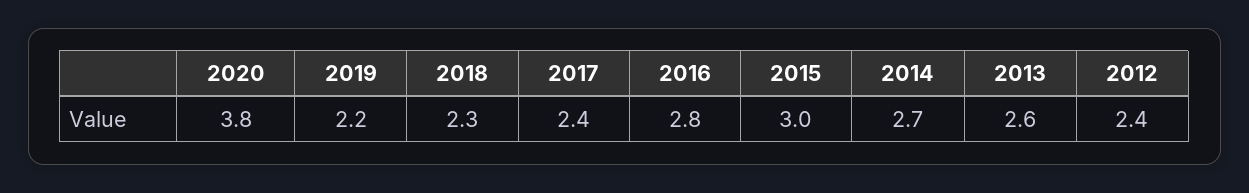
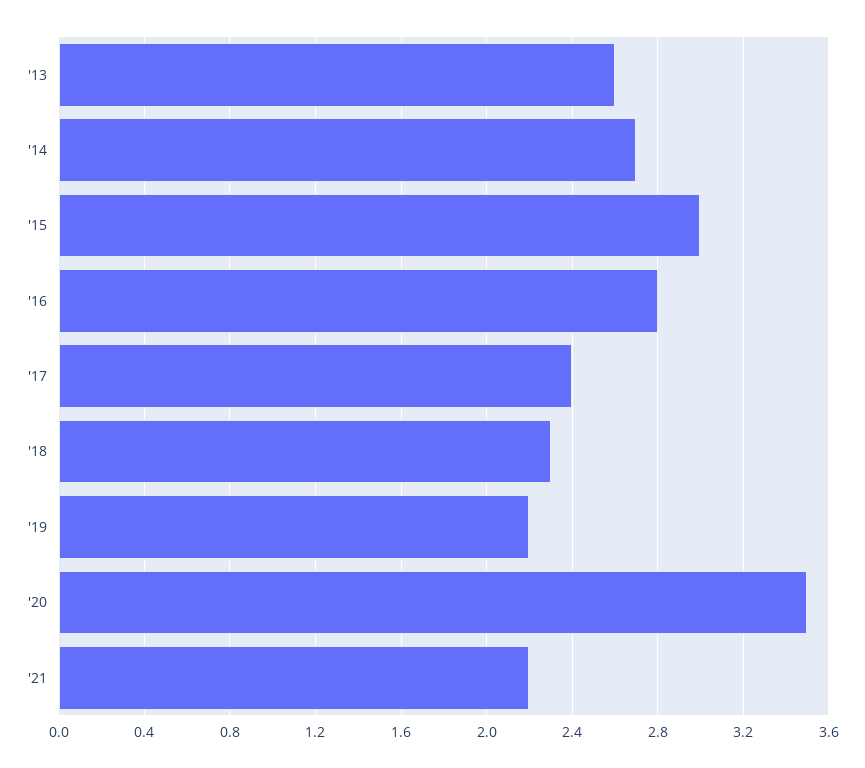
2020: 3.8 -> 3.5
2012: 2.4 -> none
'21: none -> 2.2

